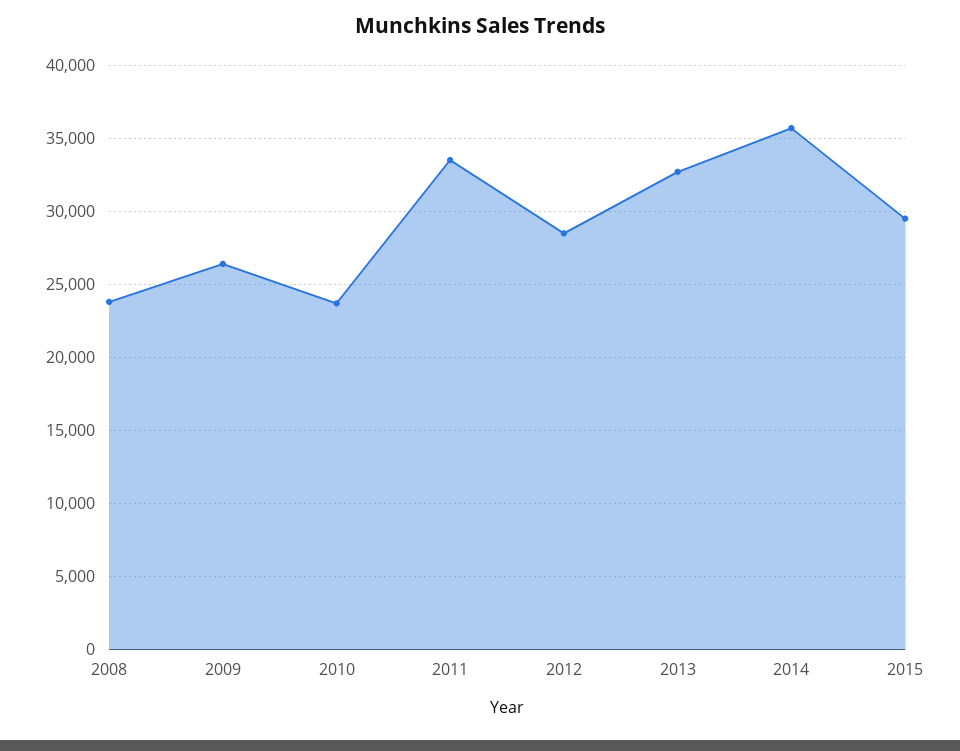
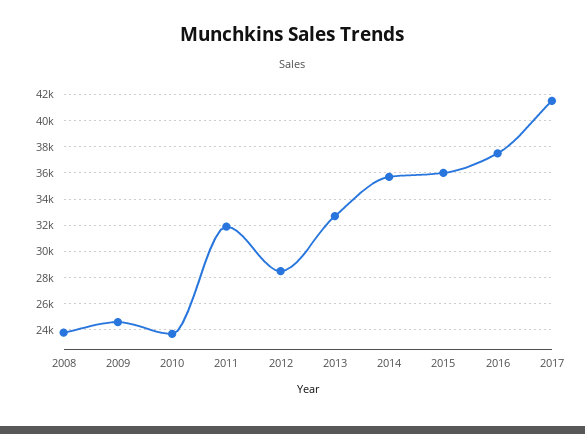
2009: 26500 -> 24500
2011: 33500 -> 32000
2015: 29500 -> 36000
2016: none -> 37500
2017: none -> 41500

